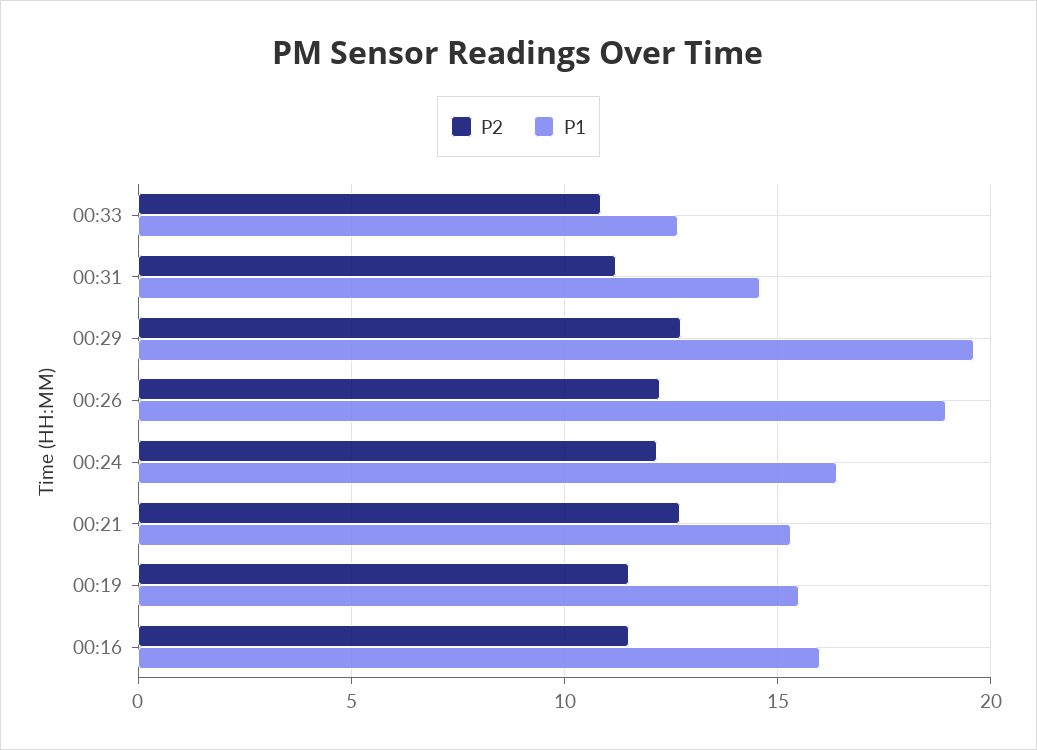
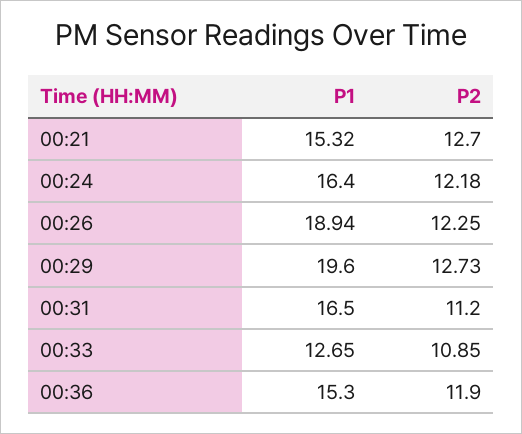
P1, 00:31: 14.5 -> 16.5
P2, 00:19: 11.5 -> none
P1, 00:19: 15.5 -> none
P2, 00:16: 11.5 -> none
P1, 00:16: 16 -> none
P1, 00:36: none -> 15.3
P2, 00:36: none -> 11.9

